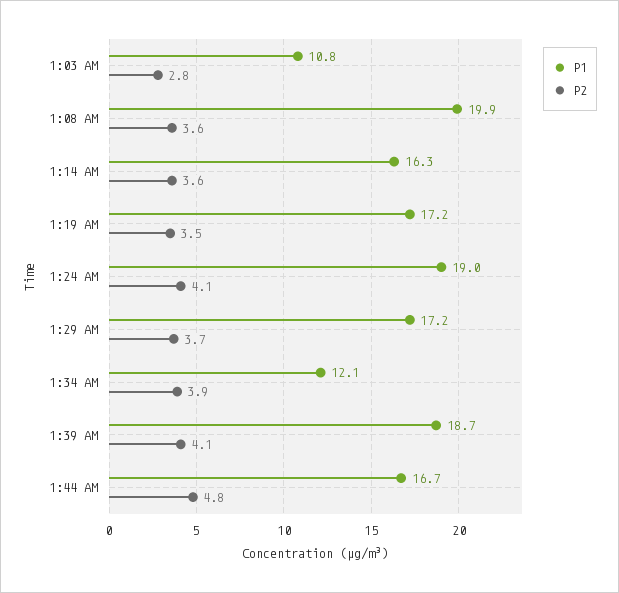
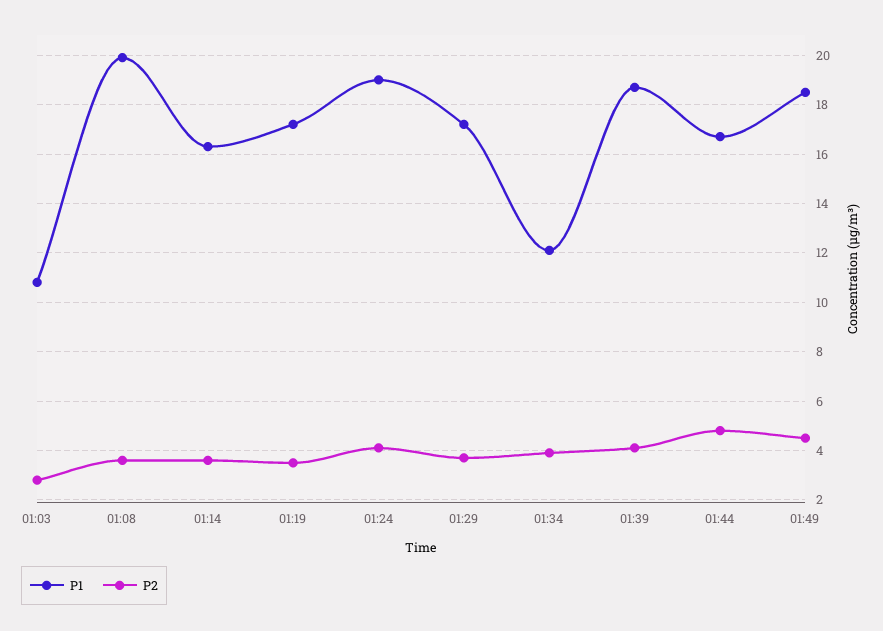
P1, 01:49: none -> 18.5
P2, 01:49: none -> 4.5

